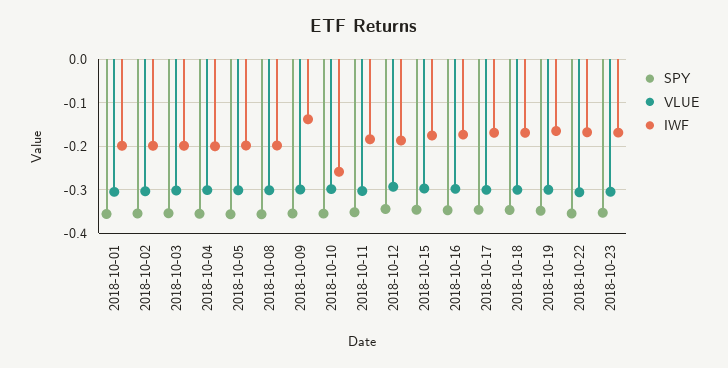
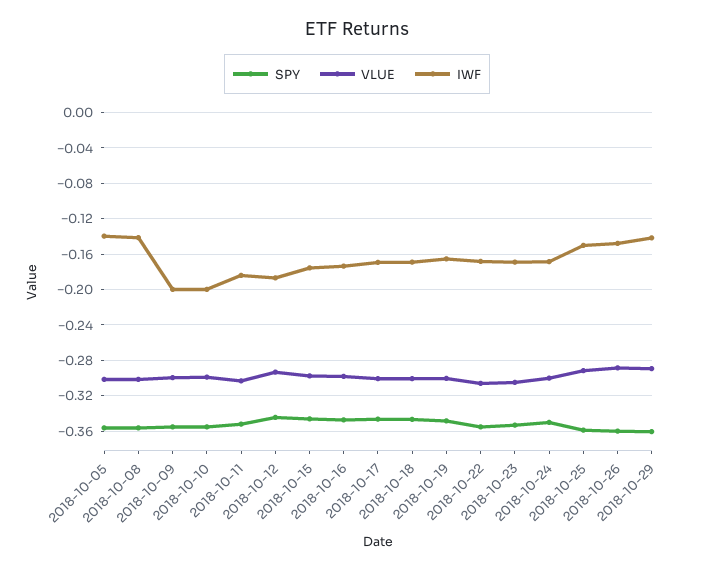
SPY, 2018-10-01: -0.36 -> none
VLUE, 2018-10-01: -0.3 -> none
IWF, 2018-10-01: -0.2 -> none
SPY, 2018-10-02: -0.36 -> none
VLUE, 2018-10-02: -0.3 -> none
IWF, 2018-10-02: -0.2 -> none
SPY, 2018-10-03: -0.36 -> none
VLUE, 2018-10-03: -0.3 -> none
IWF, 2018-10-03: -0.2 -> none
SPY, 2018-10-04: -0.36 -> none
VLUE, 2018-10-04: -0.3 -> none
IWF, 2018-10-04: -0.2 -> none
IWF, 2018-10-05: -0.2 -> -0.14
IWF, 2018-10-08: -0.2 -> -0.14
IWF, 2018-10-09: -0.14 -> -0.2
IWF, 2018-10-10: -0.26 -> -0.2
SPY, 2018-10-24: none -> -0.35
VLUE, 2018-10-24: none -> -0.3
IWF, 2018-10-24: none -> -0.17
SPY, 2018-10-25: none -> -0.36
VLUE, 2018-10-25: none -> -0.29
IWF, 2018-10-25: none -> -0.15
SPY, 2018-10-26: none -> -0.36
VLUE, 2018-10-26: none -> -0.29
IWF, 2018-10-26: none -> -0.15
SPY, 2018-10-29: none -> -0.36
VLUE, 2018-10-29: none -> -0.29
IWF, 2018-10-29: none -> -0.14

